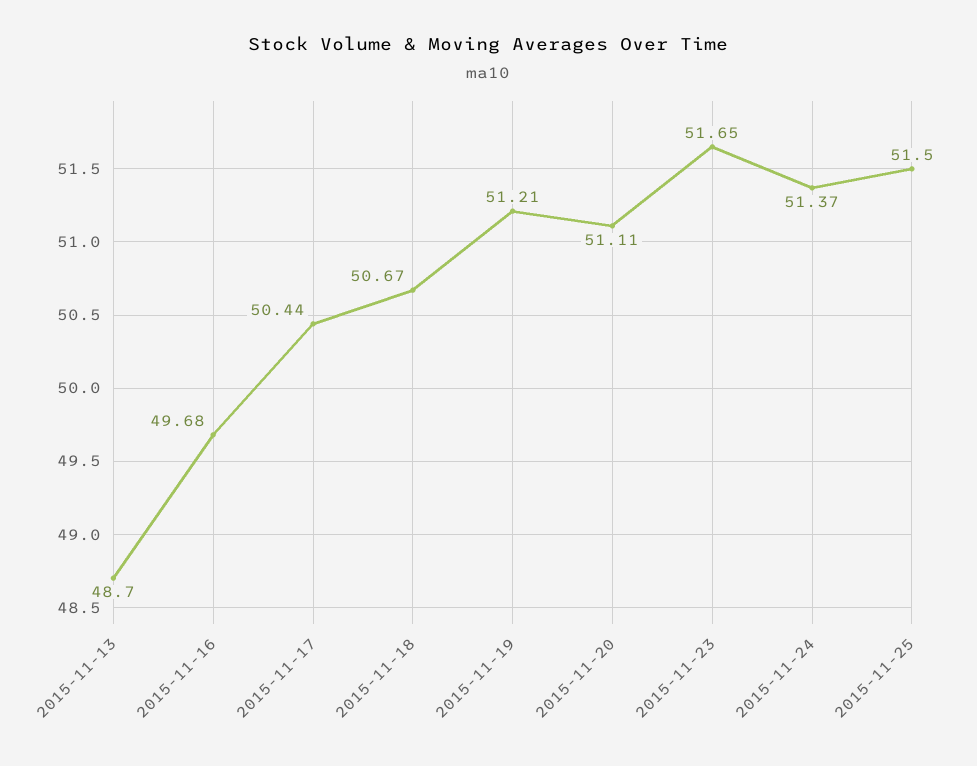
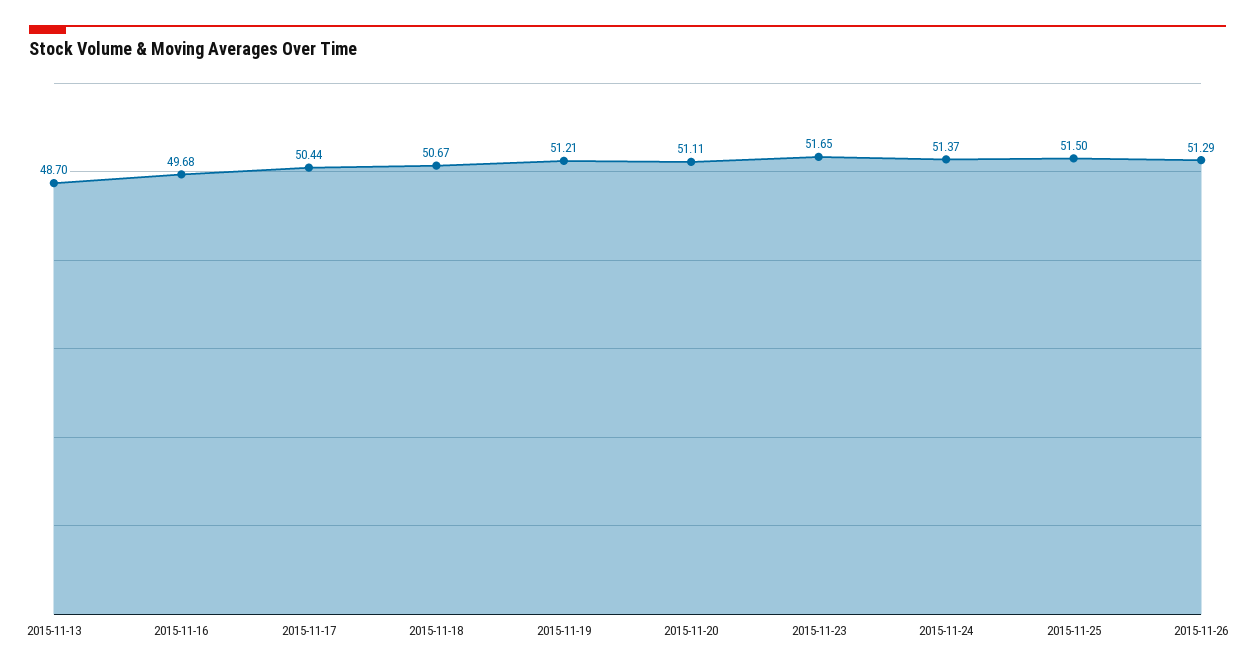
2015-11-26: none -> 51.29

